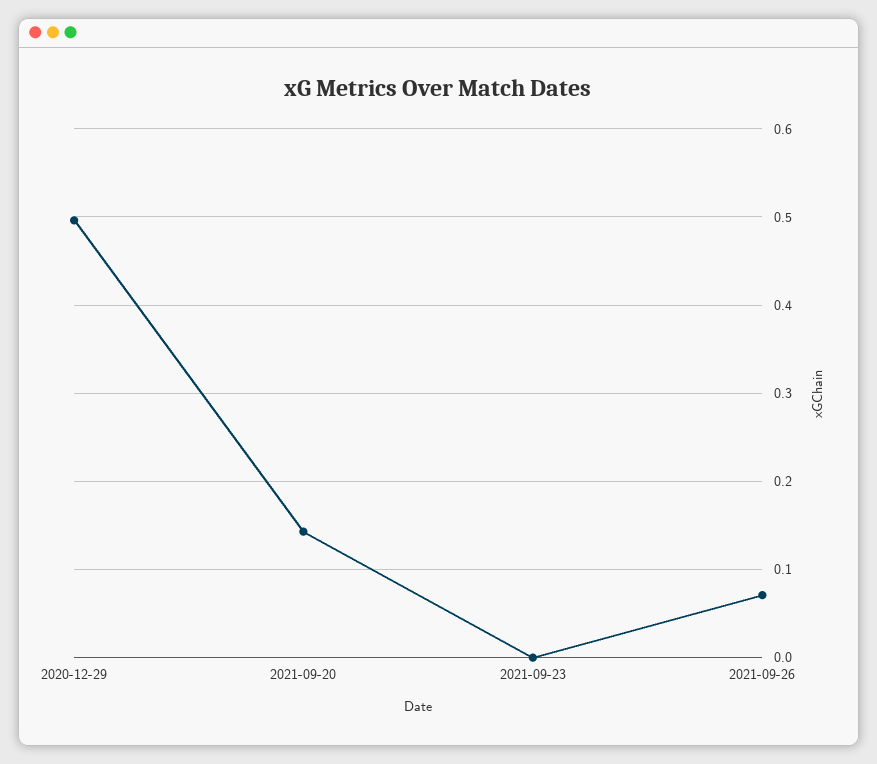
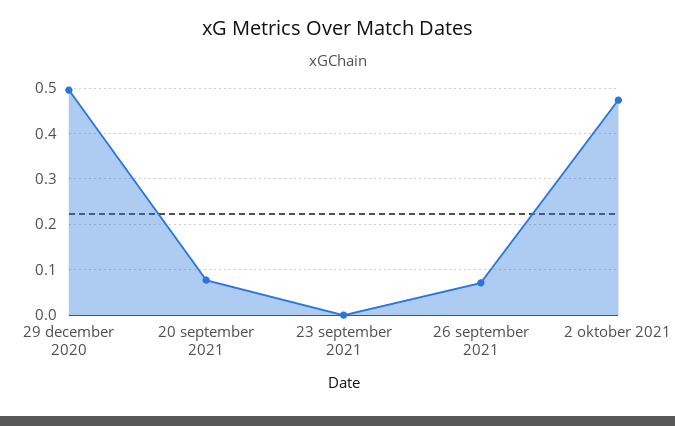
2021-09-20: 0.14 -> 0.08
2 oktober 2021: none -> 0.48

